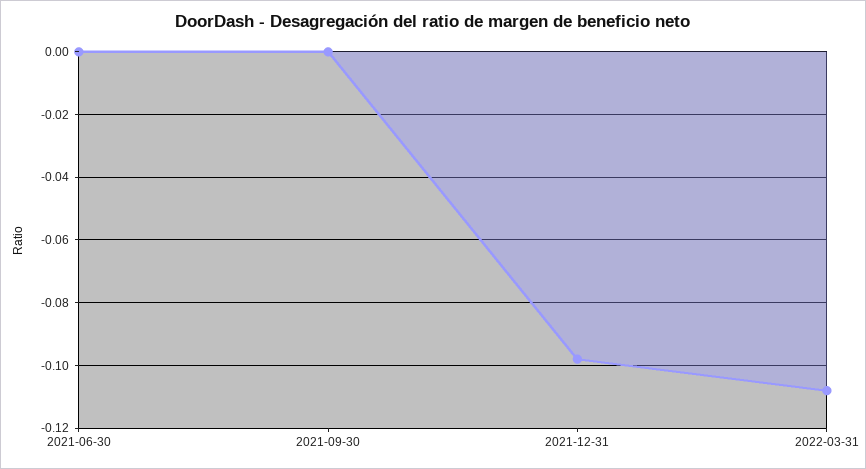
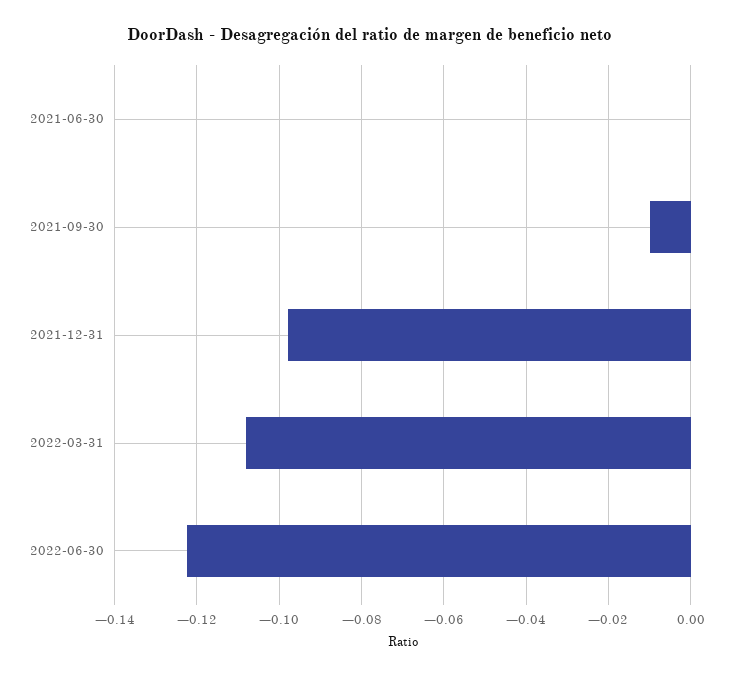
2021-09-30: 0 -> -0.01
2022-06-30: none -> -0.122

